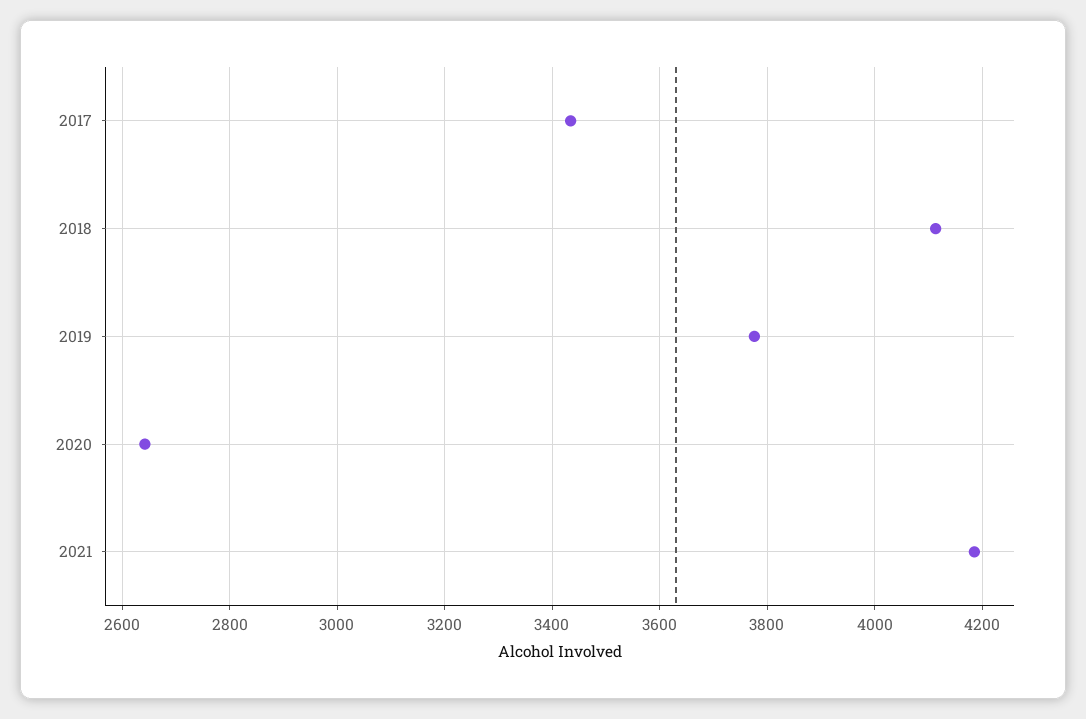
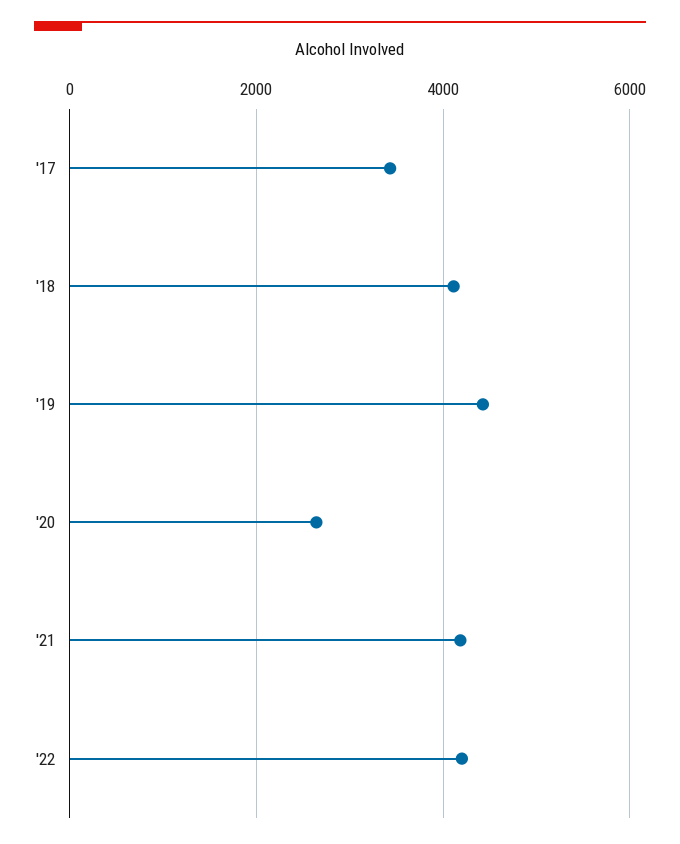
2019: 3780 -> 4400
'22: none -> 4200

